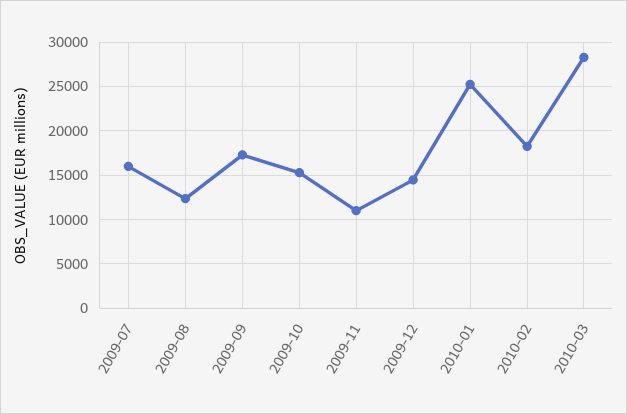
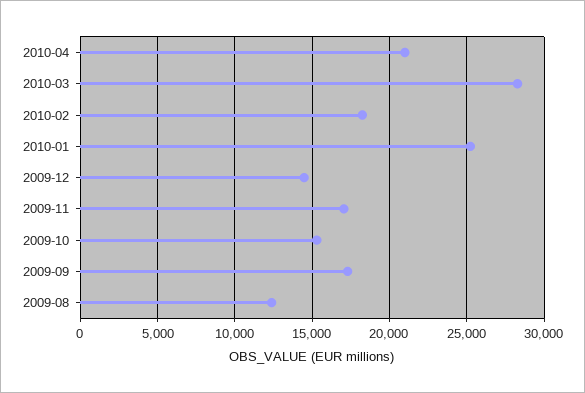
2009-07: 16000 -> none
2009-11: 11000 -> 17000
2010-04: none -> 21000

